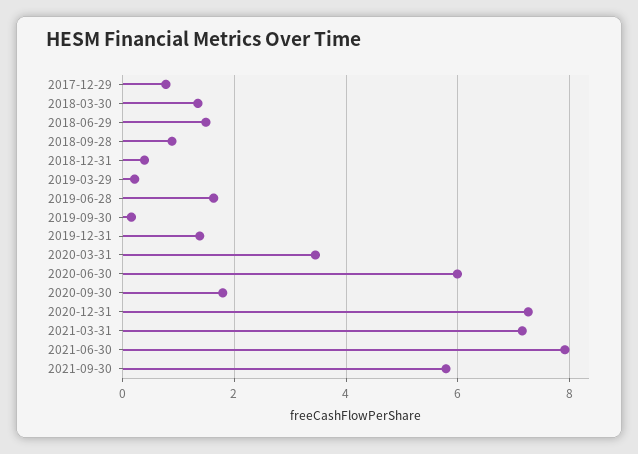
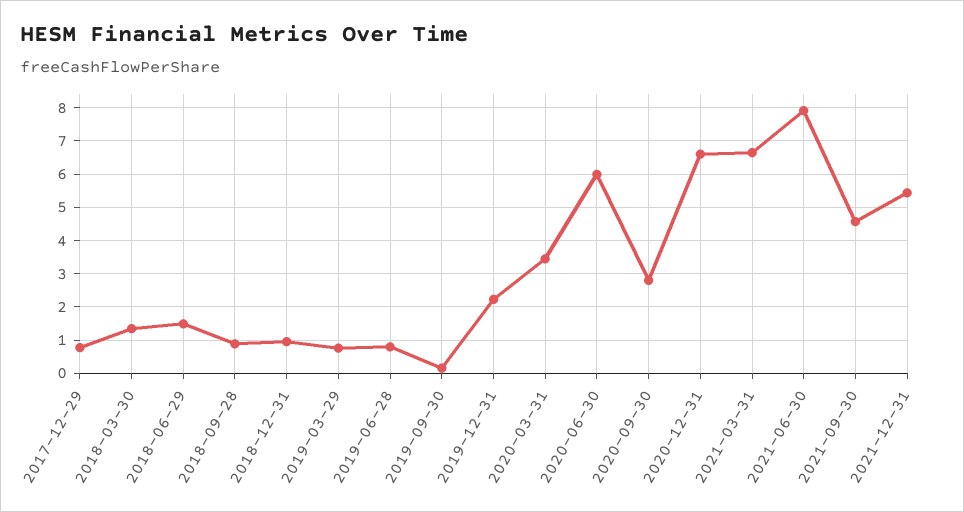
2018-12-31: 0.4 -> 1
2019-03-29: 0.2 -> 0.8
2019-06-28: 1.6 -> 0.8
2019-12-31: 1.4 -> 2.2
2020-09-30: 1.8 -> 2.8
2020-12-31: 7.2 -> 6.6
2021-03-31: 7.2 -> 6.6
2021-09-30: 5.8 -> 4.6
2021-12-31: none -> 5.4

